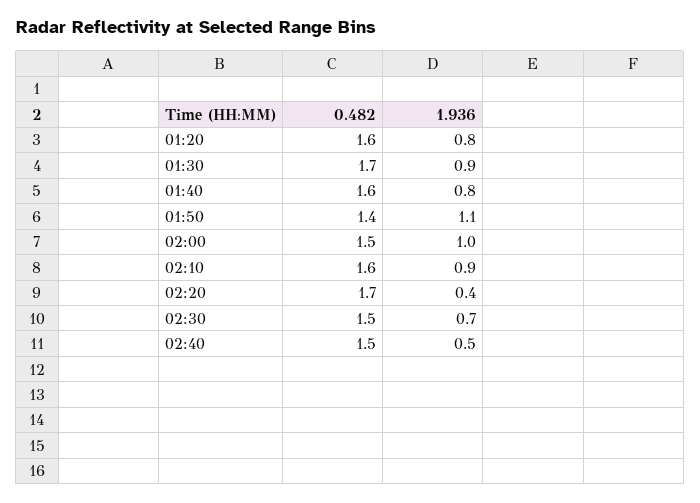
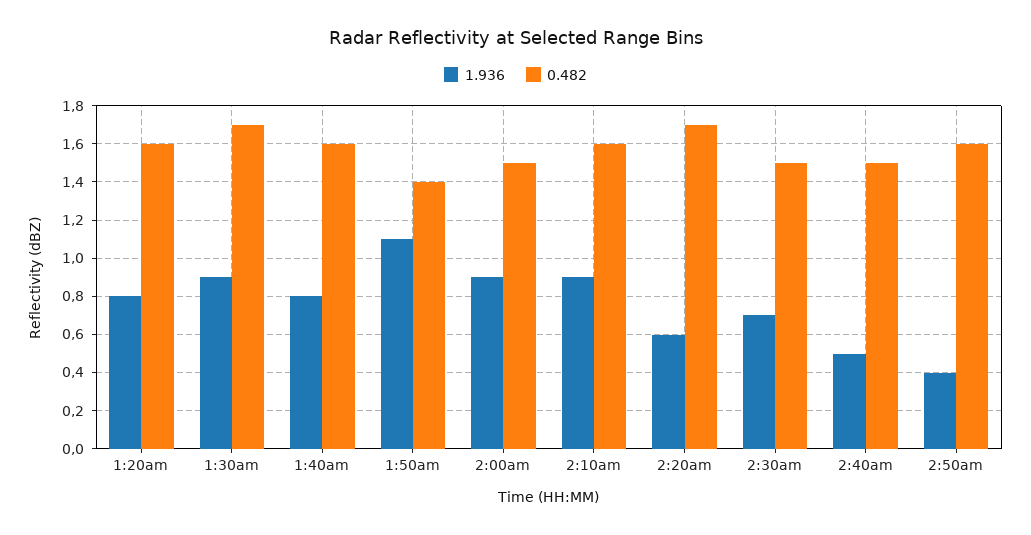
1.936, 02:00: 1 -> 0.9
1.936, 02:20: 0.4 -> 0.6
1.936, 2:50am: none -> 0.4
0.482, 2:50am: none -> 1.6

